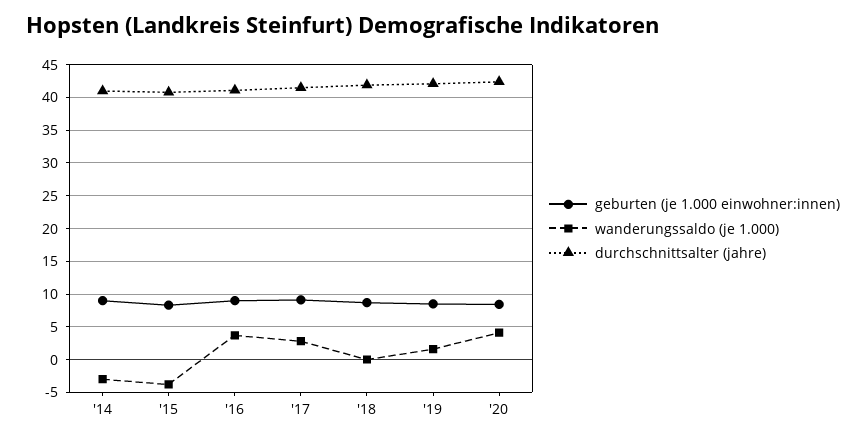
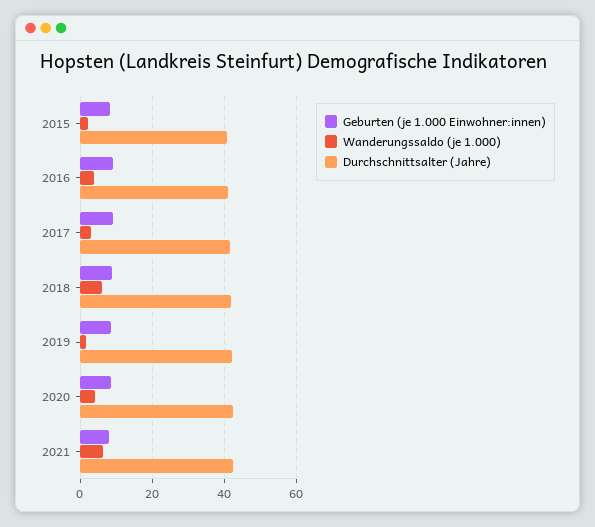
geburten (je 1.000 einwohner:innen), '14: 9 -> none
wanderungssaldo (je 1.000), '14: -3 -> none
durchschnittsalter (jahre), '14: 41 -> none
wanderungssaldo (je 1.000), '15: -4 -> 2
wanderungssaldo (je 1.000), '18: 0 -> 6
geburten (je 1.000 einwohner:innen), 2021: none -> 8
wanderungssaldo (je 1.000), 2021: none -> 6
durchschnittsalter (jahre), 2021: none -> 42

